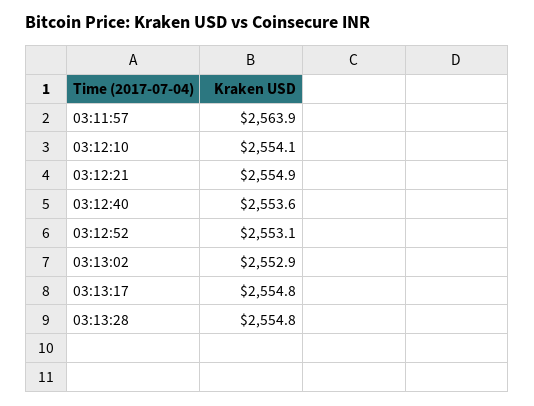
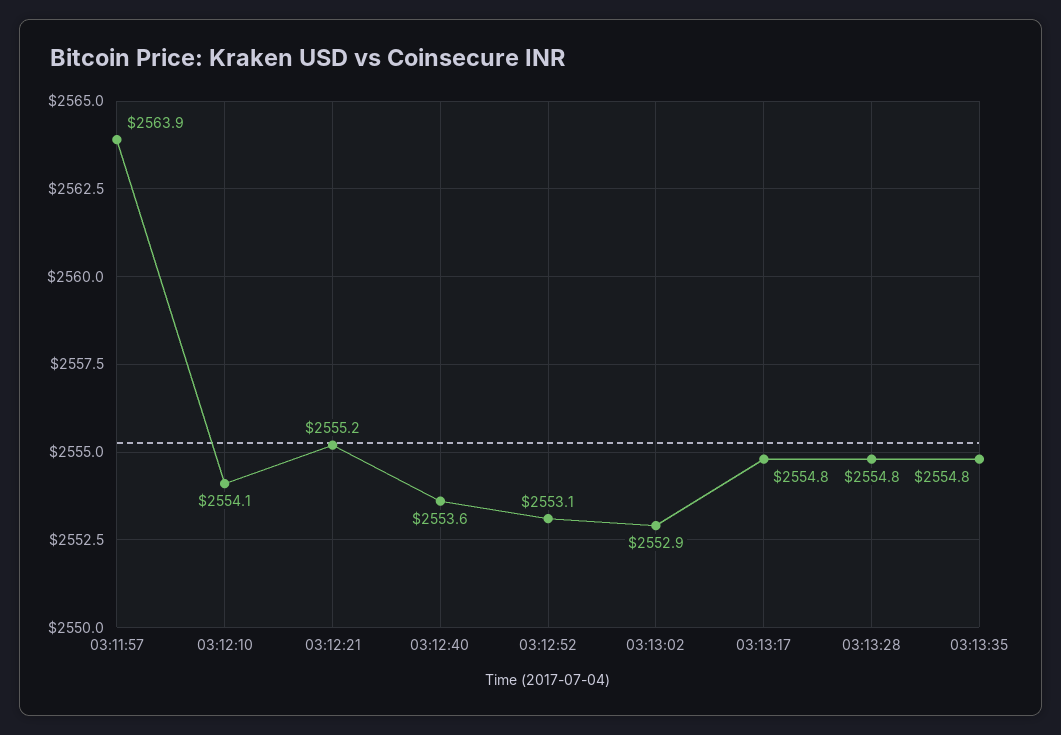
03:12:21: 2554.9 -> 2555.2
03:13:35: none -> 2554.8

